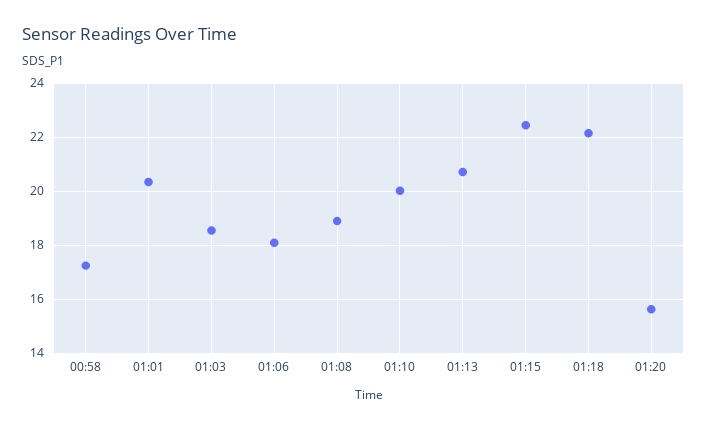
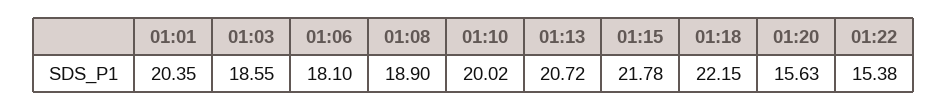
00:58: 17.25 -> none
01:15: 22.5 -> 21.78
01:22: none -> 15.38

